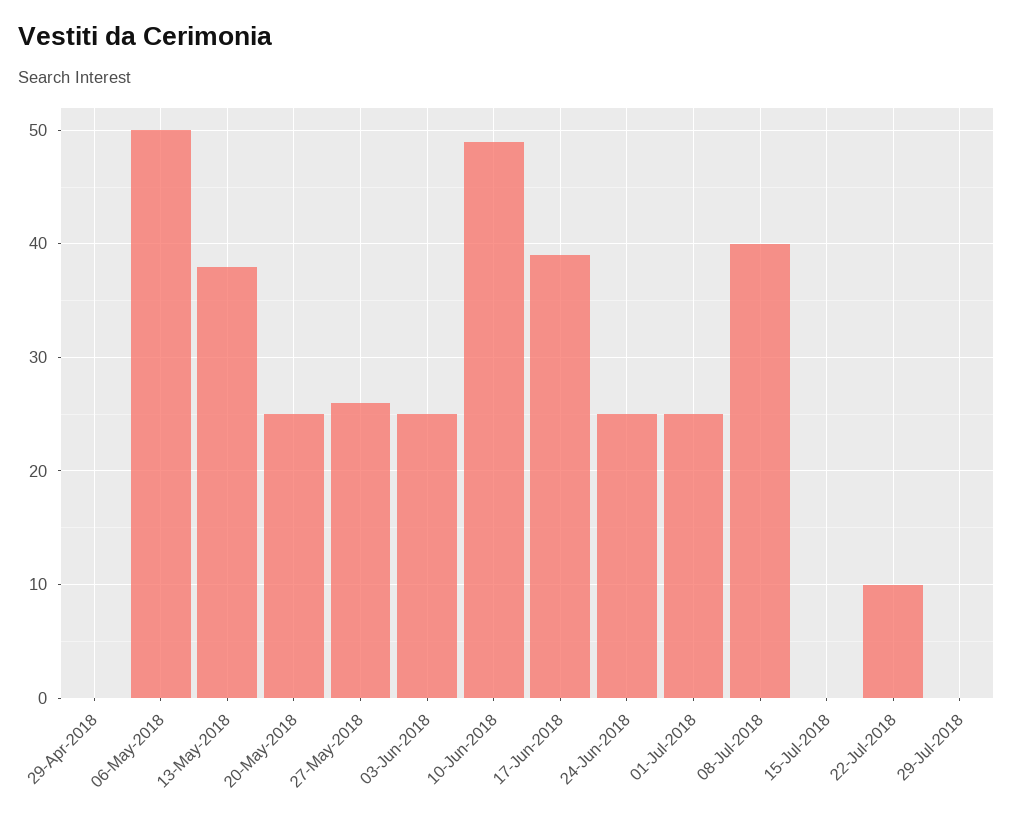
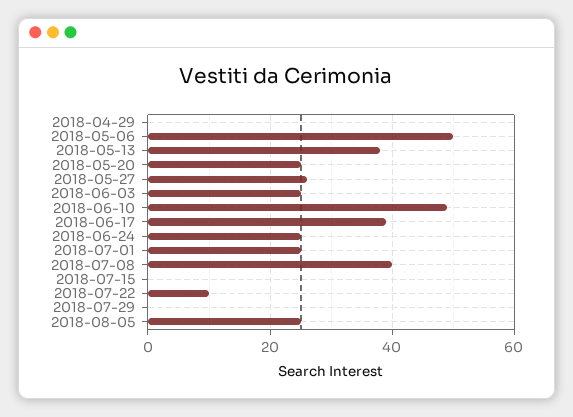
2018-08-05: none -> 25

